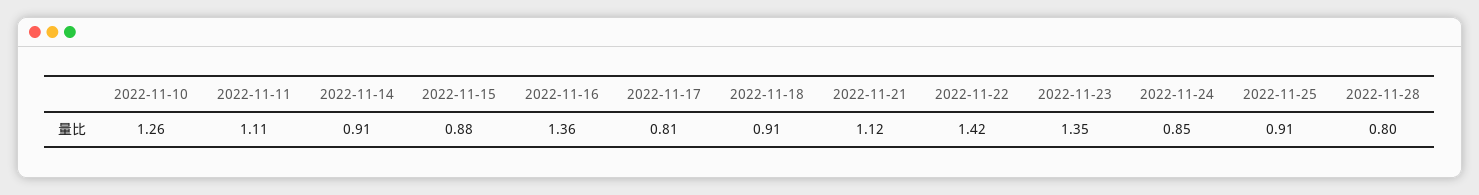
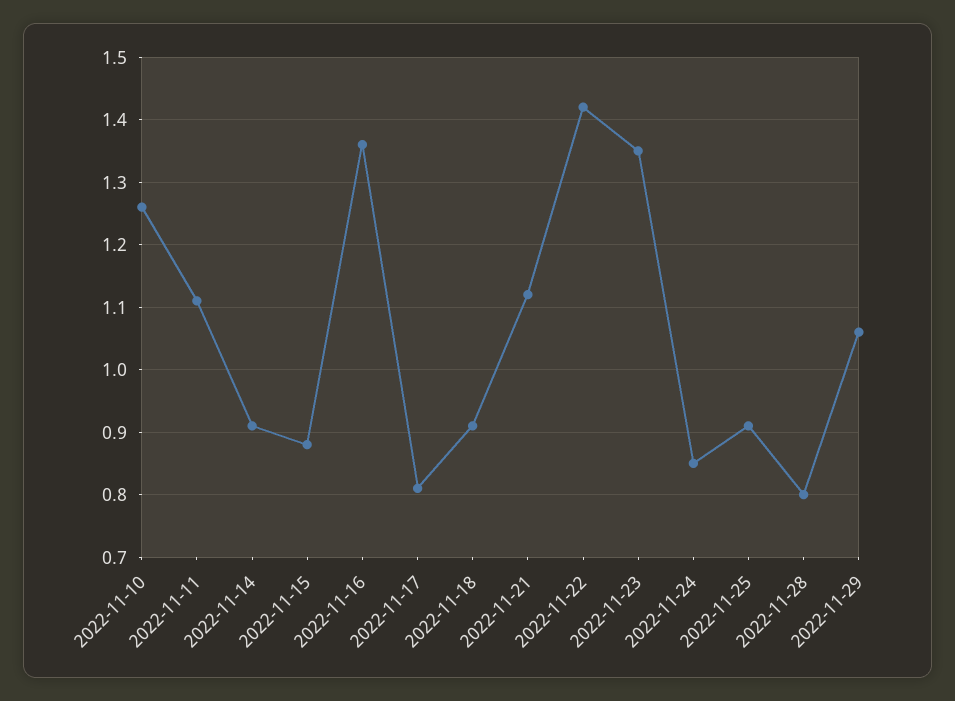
2022-11-29: none -> 1.06

